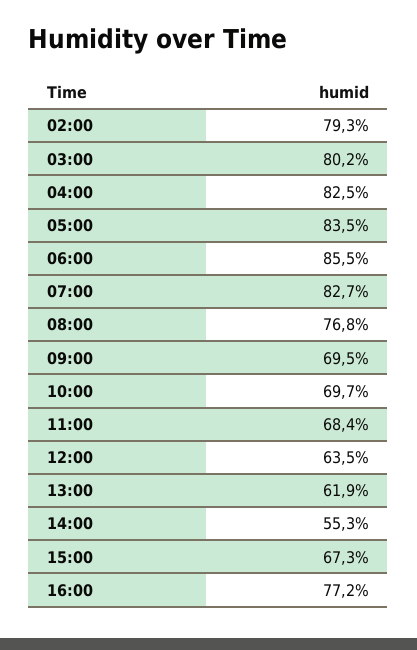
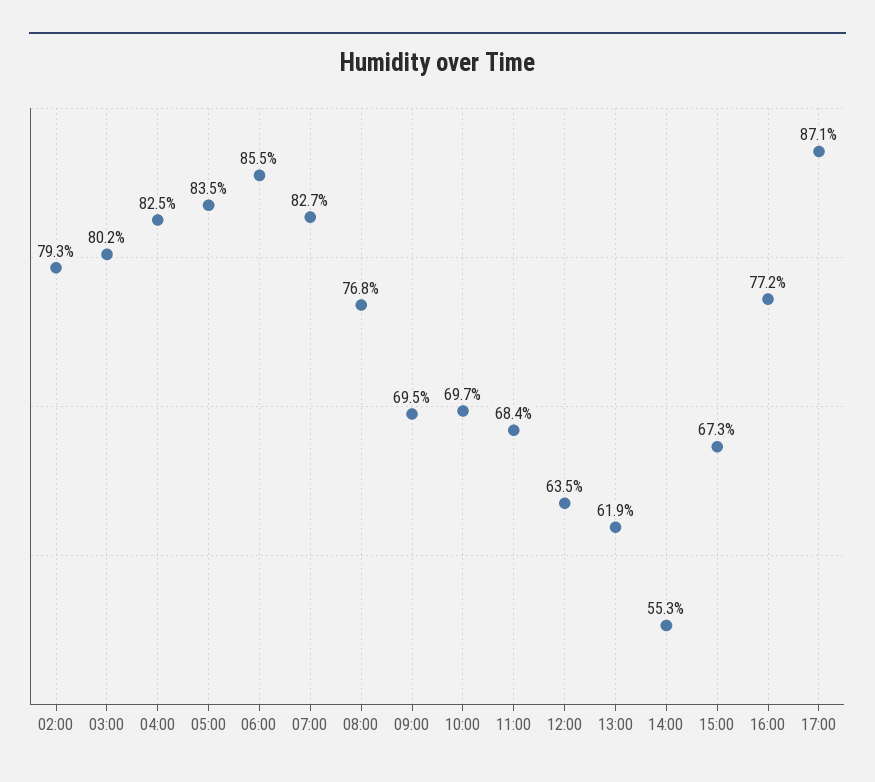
17:00: none -> 87.1

